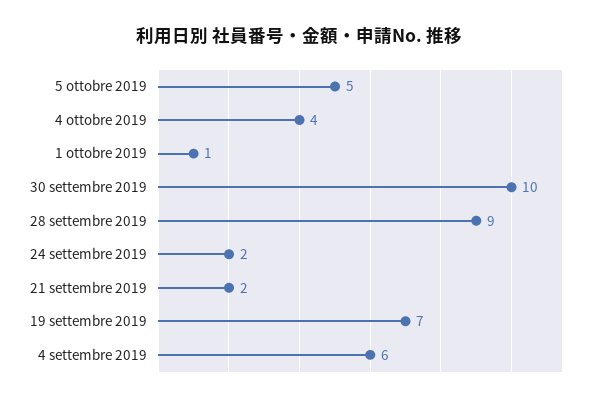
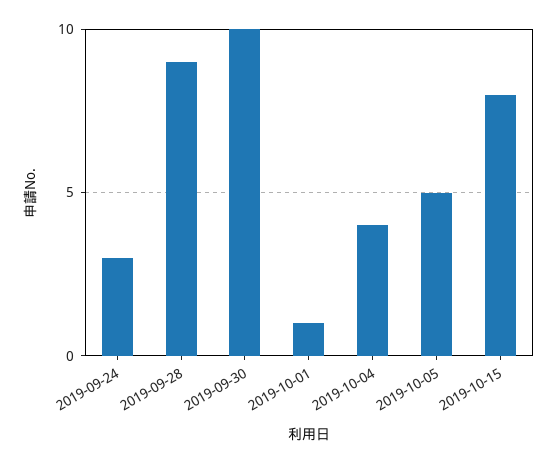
24 settembre 2019: 2 -> 3
21 settembre 2019: 2 -> none
19 settembre 2019: 7 -> none
4 settembre 2019: 6 -> none
2019-10-15: none -> 8

